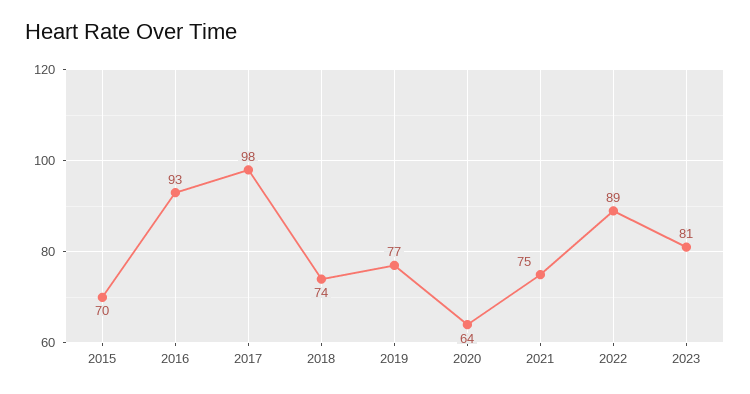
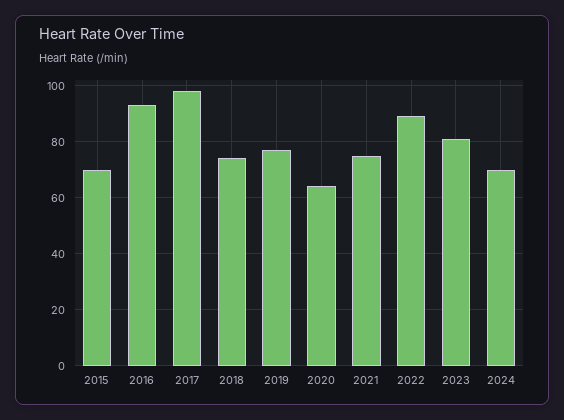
2024: none -> 70

